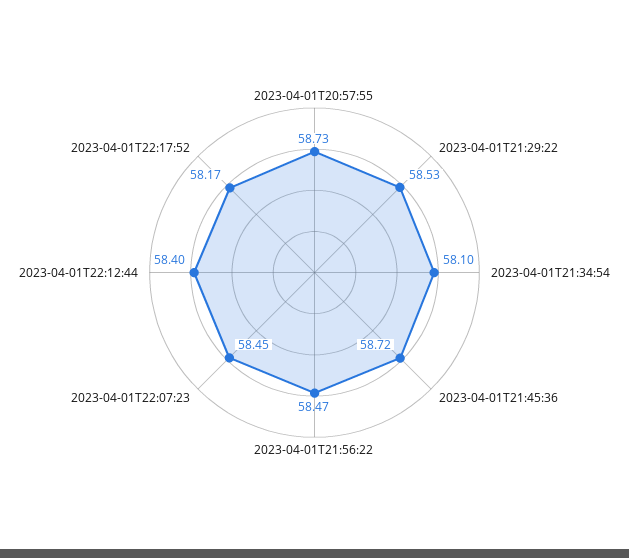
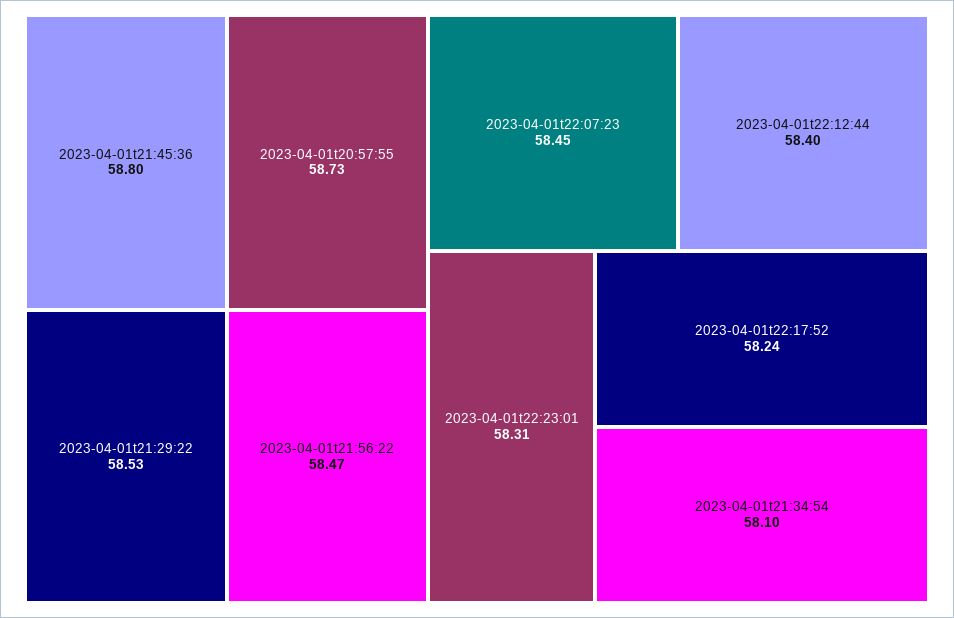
2023-04-01T21:45:36: 58.72 -> 58.8
2023-04-01T22:17:52: 58.17 -> 58.24
2023-04-01t22:23:01: none -> 58.31

